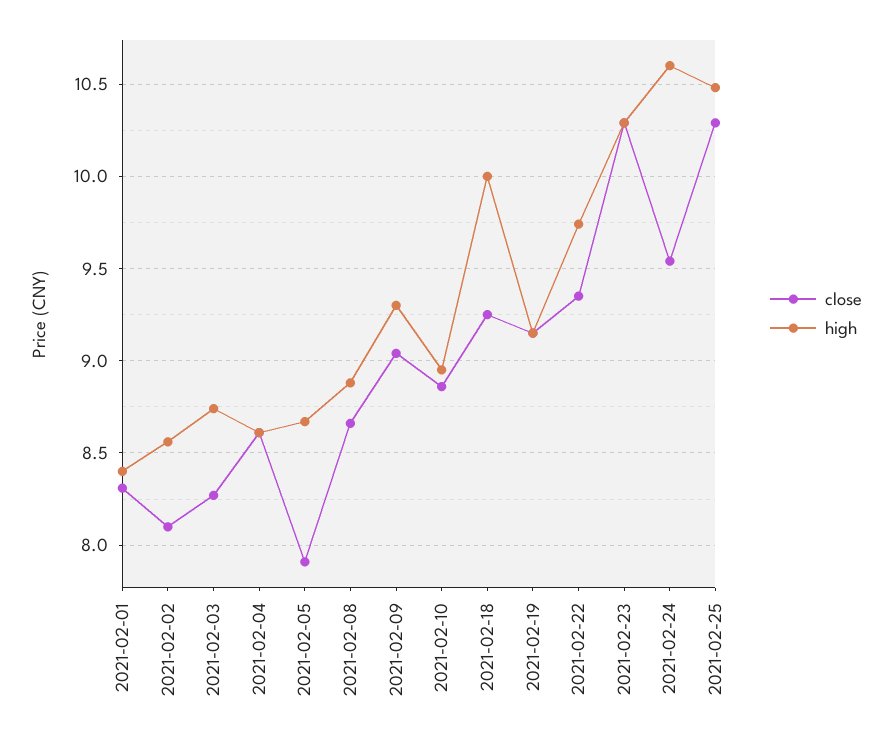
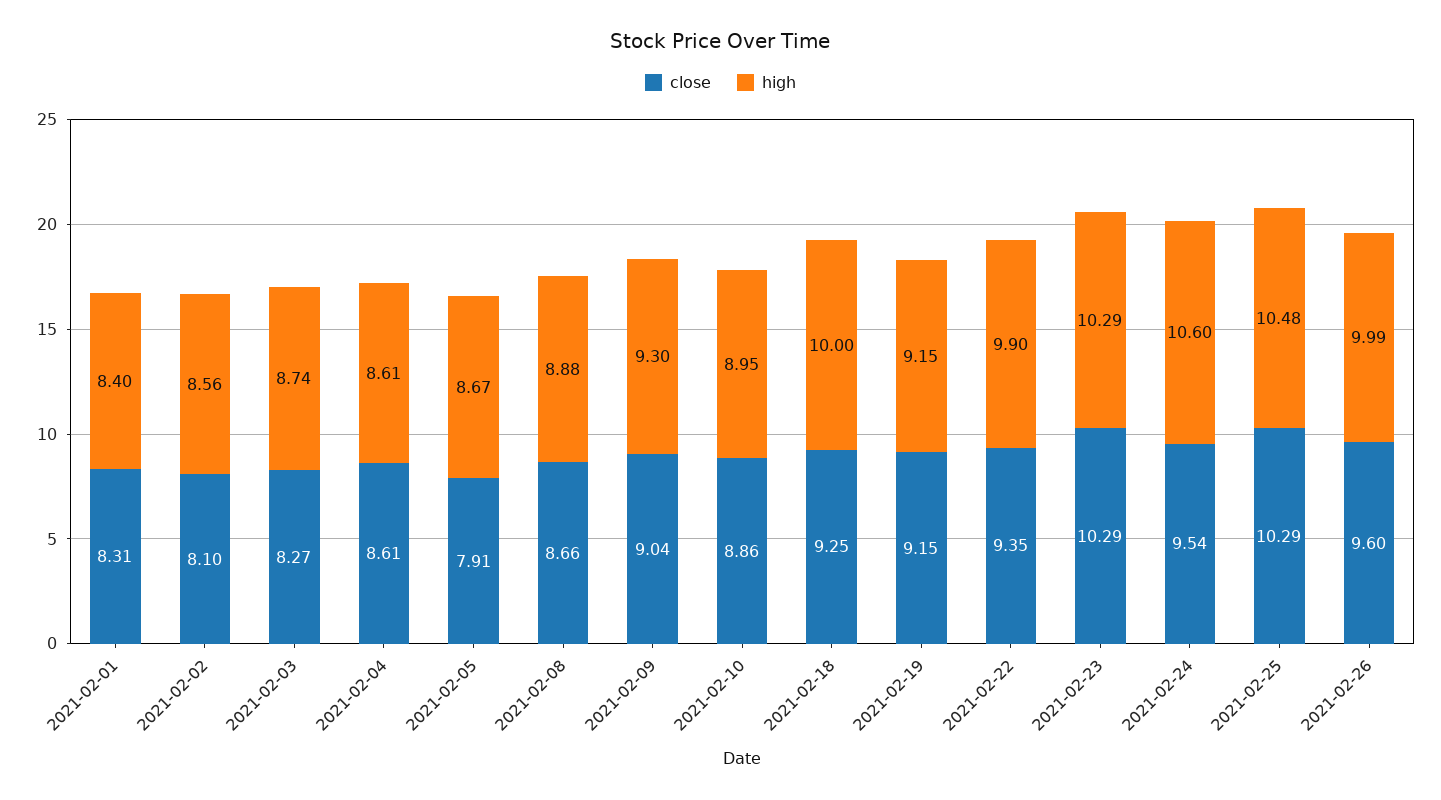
high, 2021-02-22: 9.75 -> 9.9
close, 2021-02-26: none -> 9.6
high, 2021-02-26: none -> 9.99

